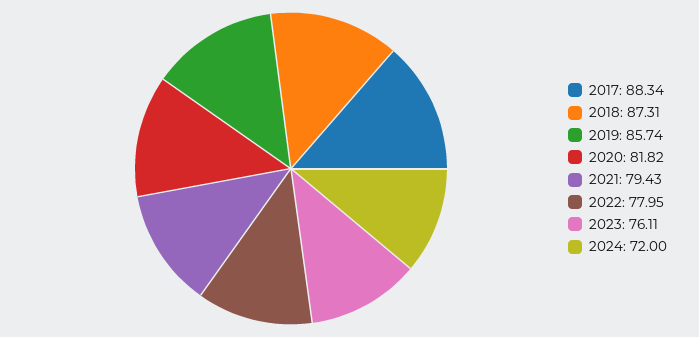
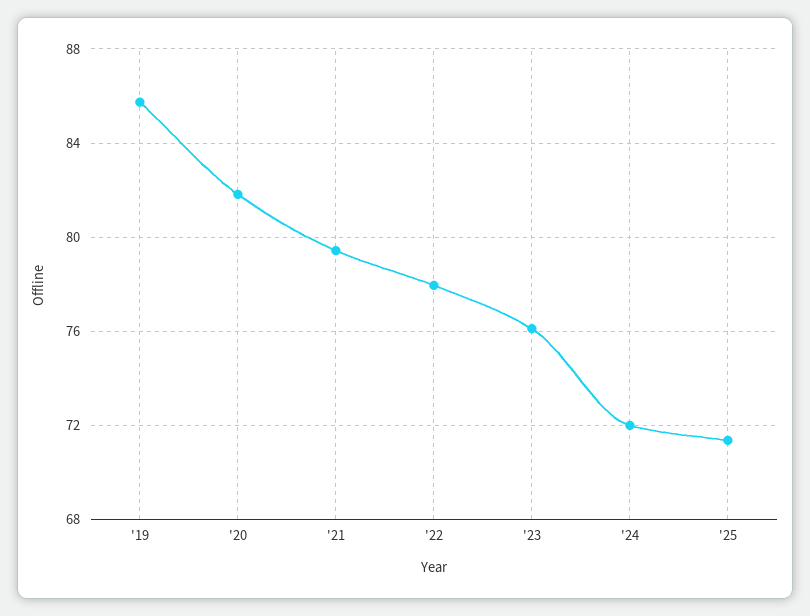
2017: 88.34 -> none
2018: 87.31 -> none
'25: none -> 71.5

